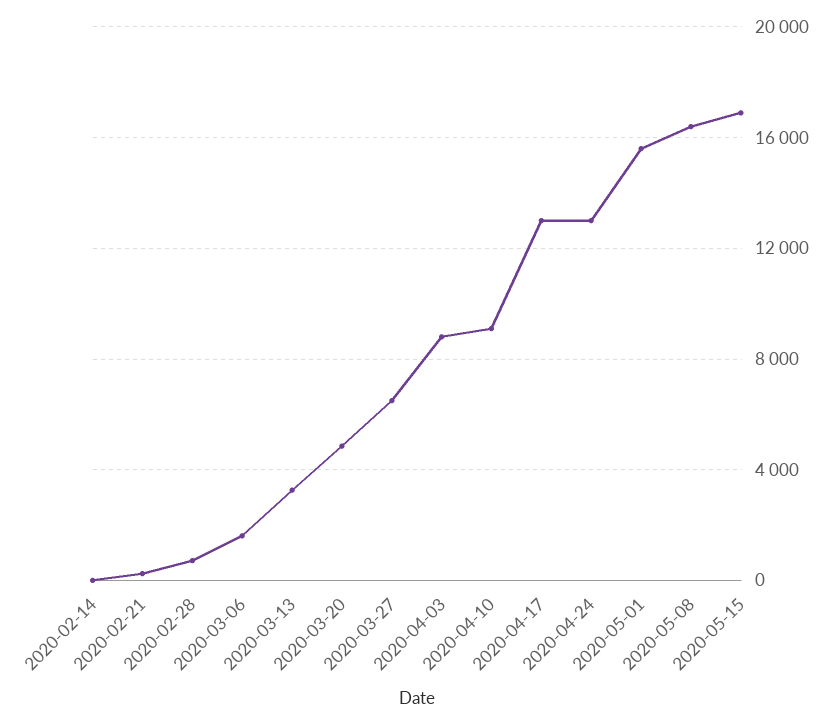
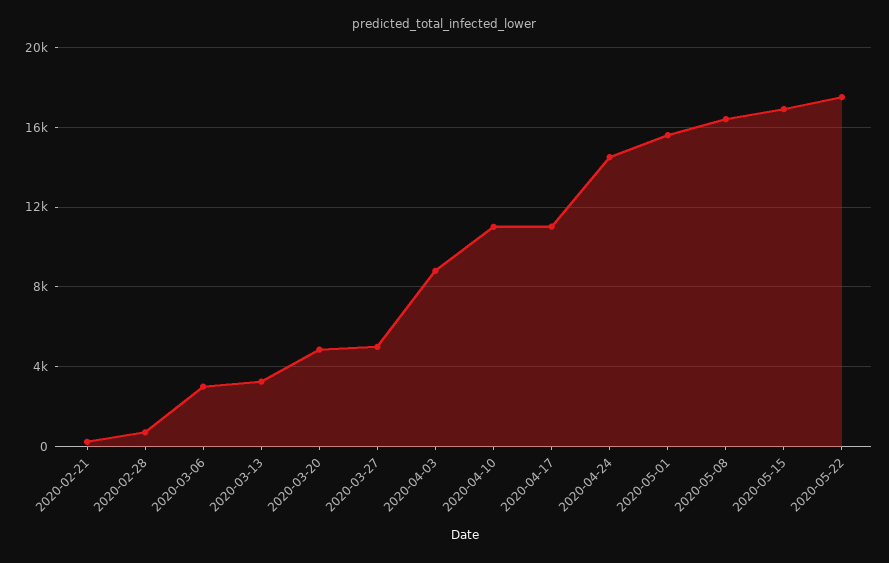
2020-02-14: 0 -> none
2020-03-06: 1500 -> 3000
2020-03-27: 6500 -> 5000
2020-04-10: 9000 -> 11000
2020-04-17: 13000 -> 11000
2020-04-24: 13000 -> 14500
2020-05-22: none -> 17500

